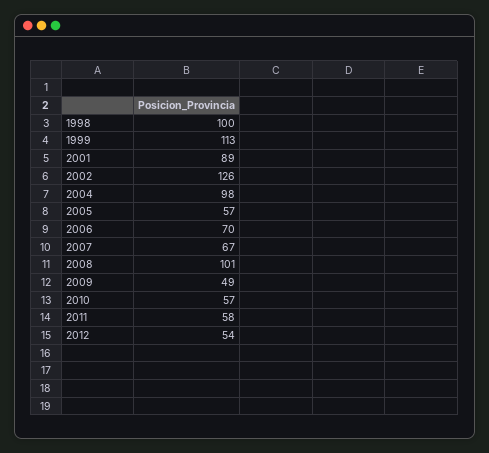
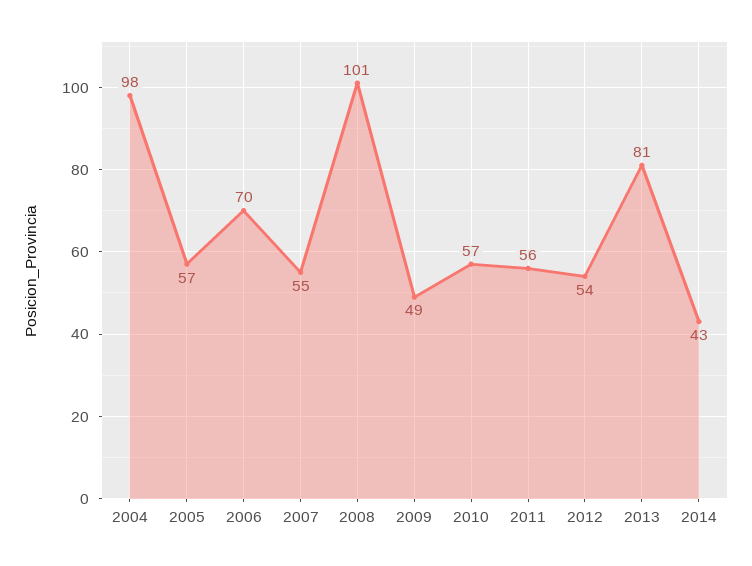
1998: 100 -> none
1999: 113 -> none
2001: 89 -> none
2002: 126 -> none
2007: 67 -> 55
2011: 58 -> 56
2013: none -> 81
2014: none -> 43

